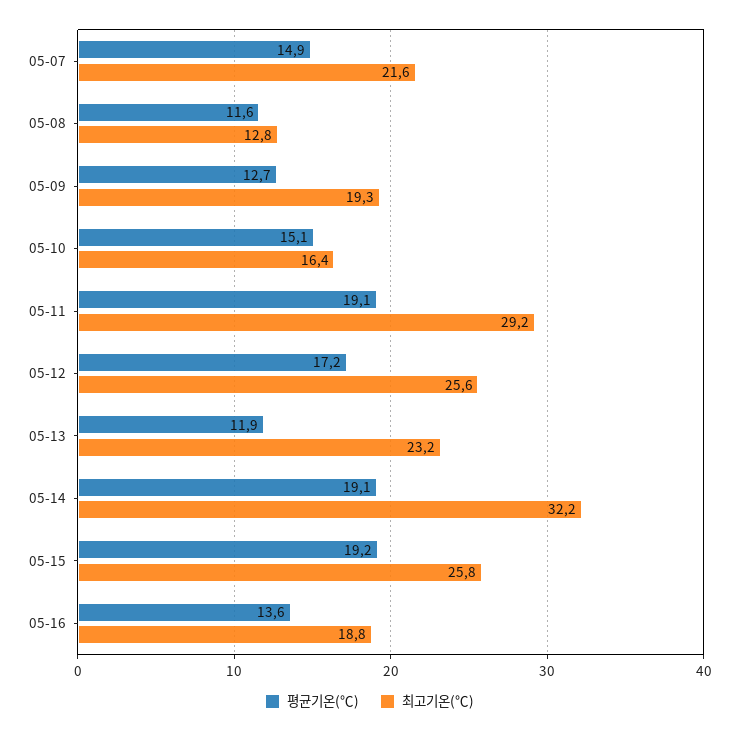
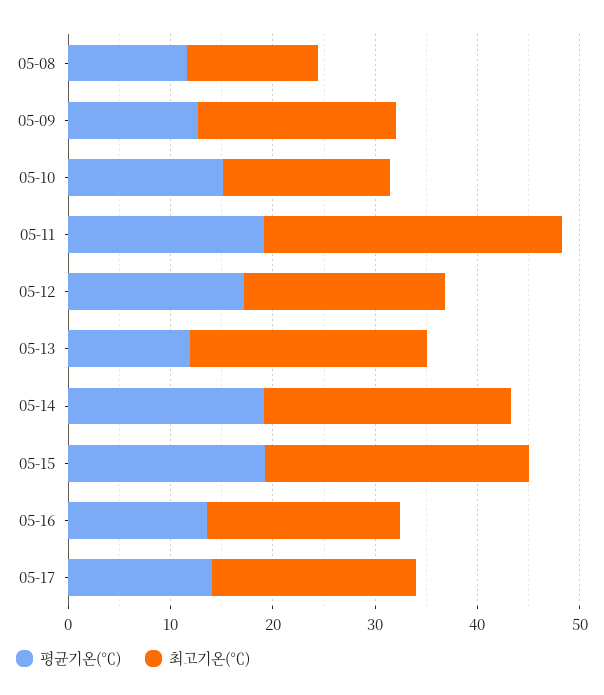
평균기온(℃), 05-07: 14.9 -> none
최고기온(℃), 05-07: 21.6 -> none
최고기온(℃), 05-12: 25.6 -> 20
최고기온(℃), 05-14: 32.2 -> 24
평균기온(℃), 05-17: none -> 14
최고기온(℃), 05-17: none -> 20

